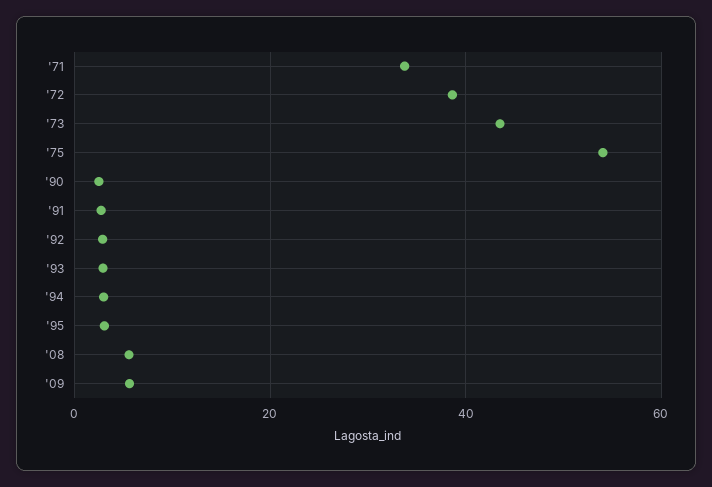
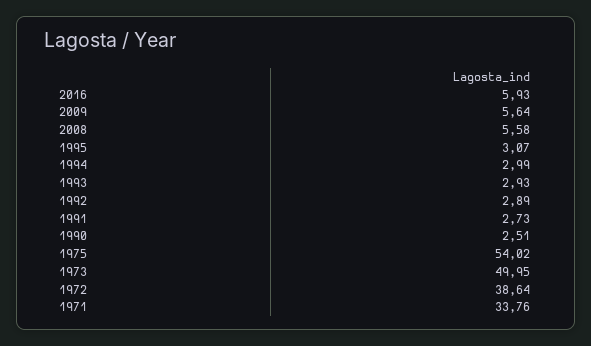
'73: 44 -> 49.95
2016: none -> 5.93

